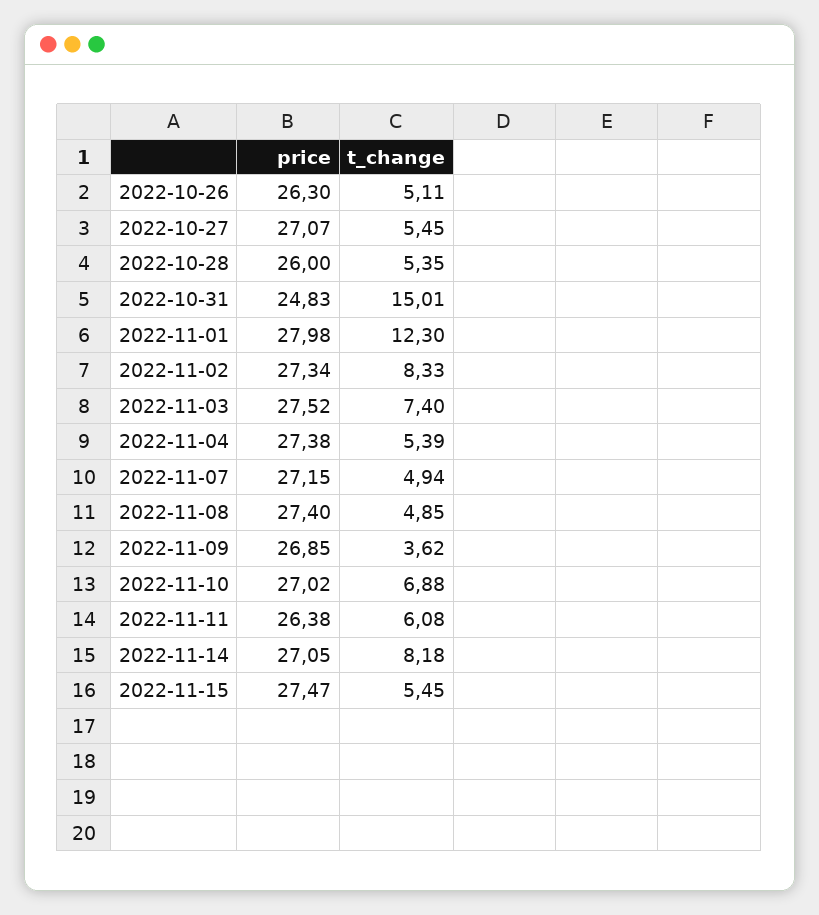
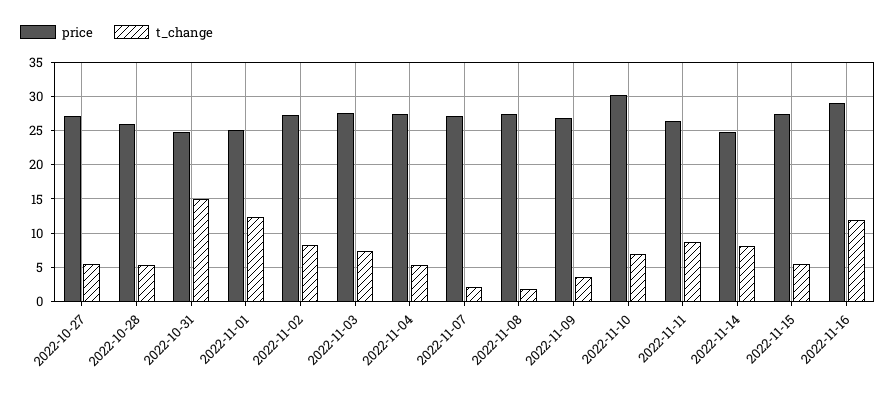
price, 2022-10-26: 26.3 -> none
t_change, 2022-10-26: 5.11 -> none
price, 2022-11-01: 27.98 -> 25
t_change, 2022-11-07: 4.94 -> 2
t_change, 2022-11-08: 4.85 -> 2
price, 2022-11-10: 27.02 -> 30
t_change, 2022-11-11: 6.08 -> 9
price, 2022-11-14: 27.05 -> 25
price, 2022-11-16: none -> 29
t_change, 2022-11-16: none -> 12

